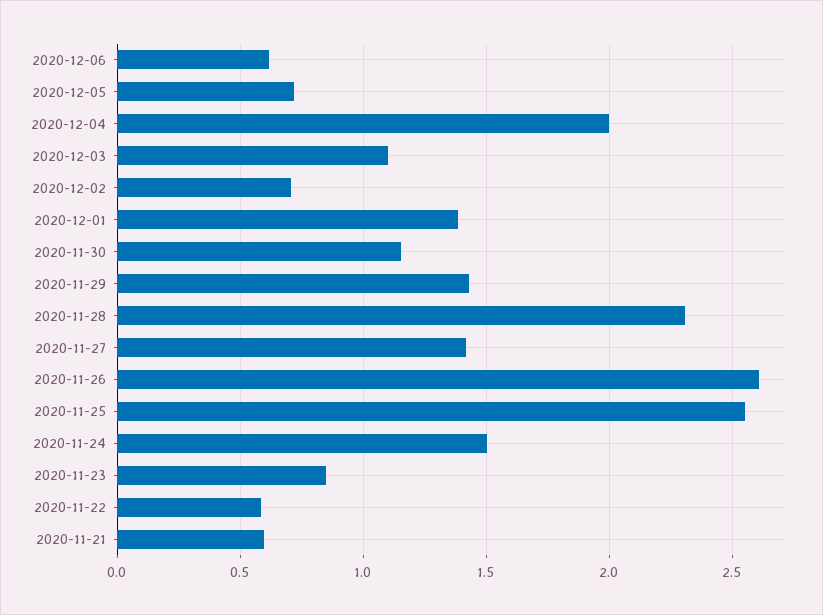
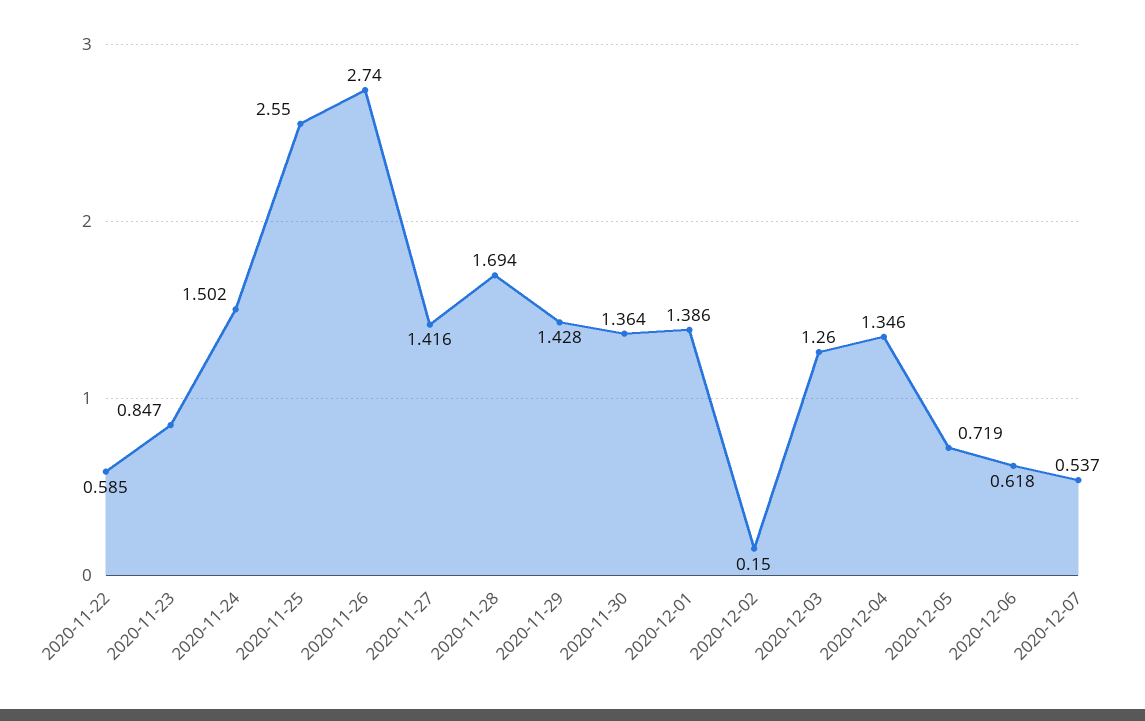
2020-12-04: 2 -> 1.346
2020-12-03: 1.1 -> 1.26
2020-12-02: 0.7 -> 0.15
2020-11-30: 1.15 -> 1.364
2020-11-28: 2.3 -> 1.694
2020-11-26: 2.6 -> 2.74
2020-11-21: 0.6 -> none
2020-12-07: none -> 0.537

